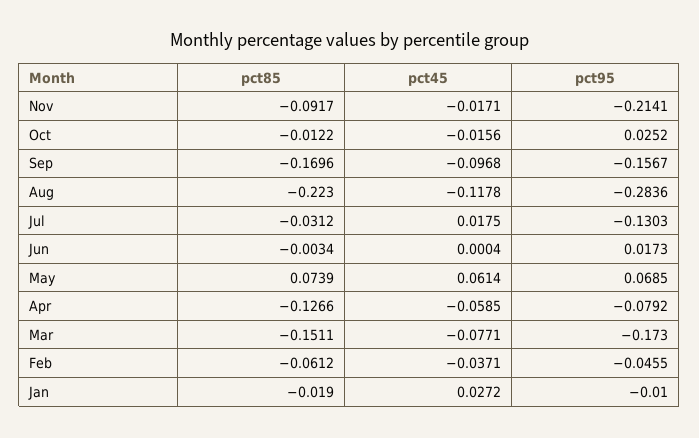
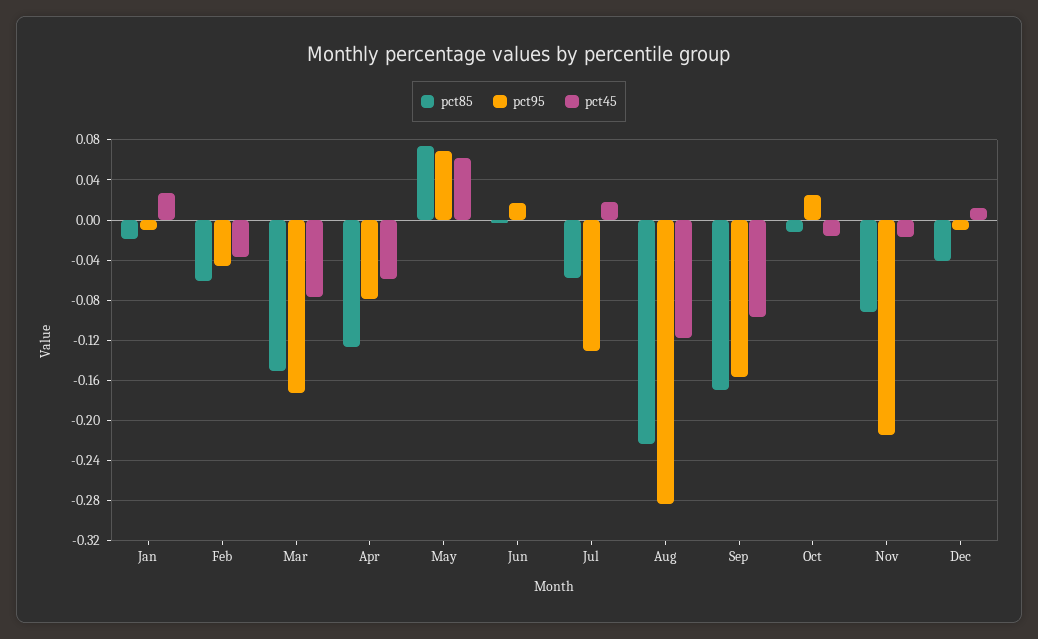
pct85, Jul: -0.0312 -> -0.06
pct85, Dec: none -> -0.04
pct95, Dec: none -> -0.01
pct45, Dec: none -> 0.01

